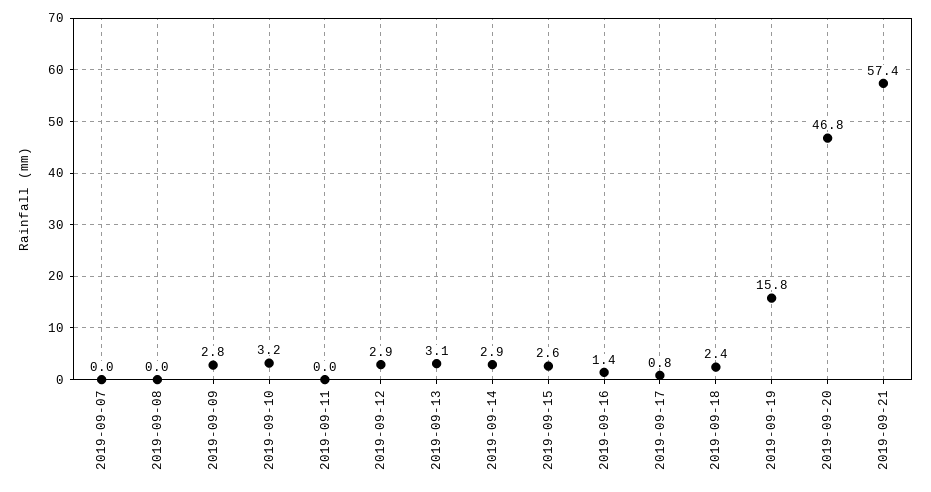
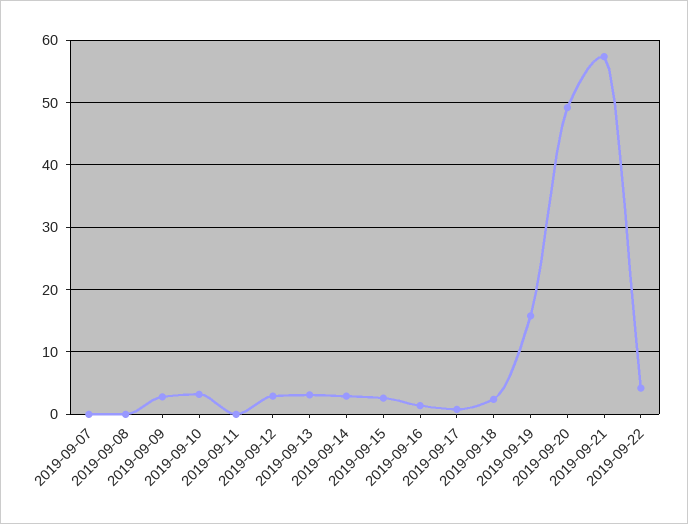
2019-09-20: 46.8 -> 49
2019-09-22: none -> 4

